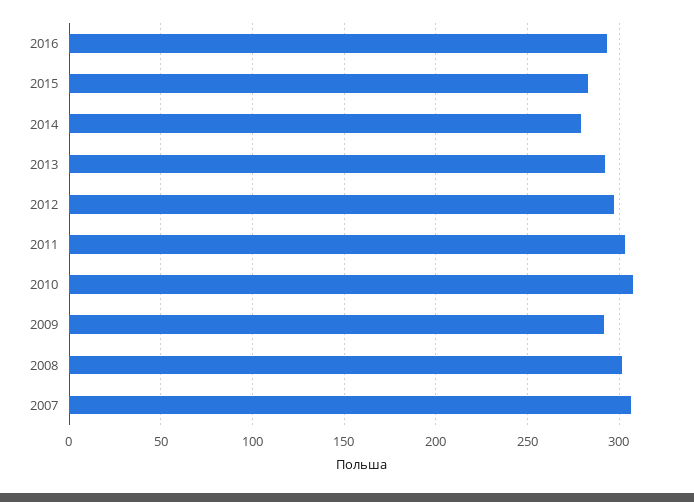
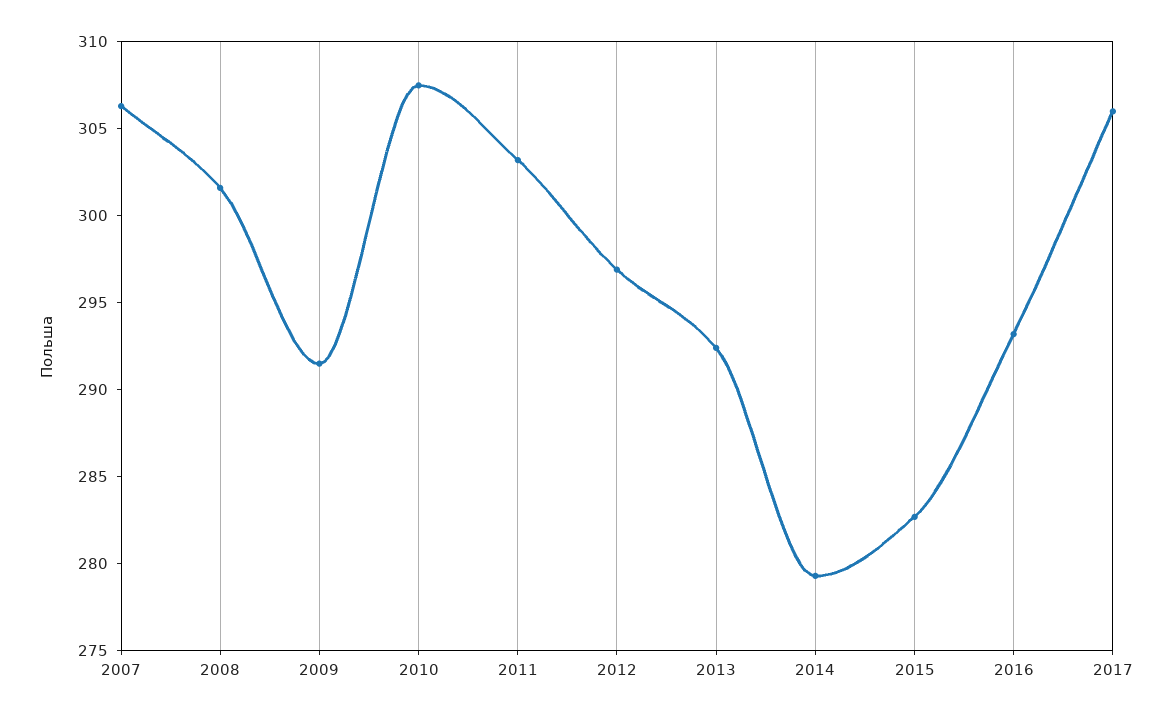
2017: none -> 306

